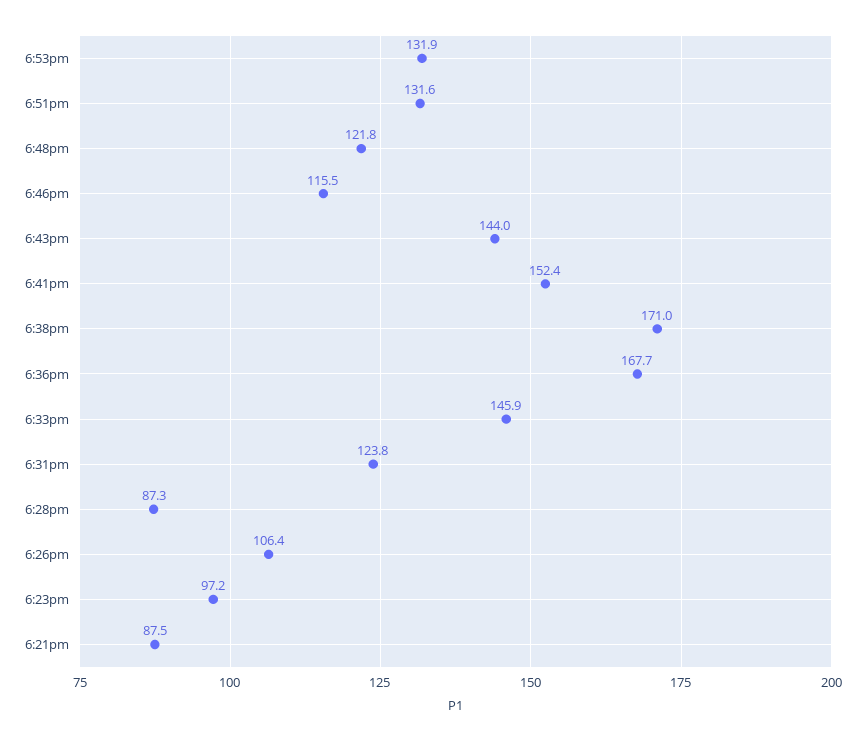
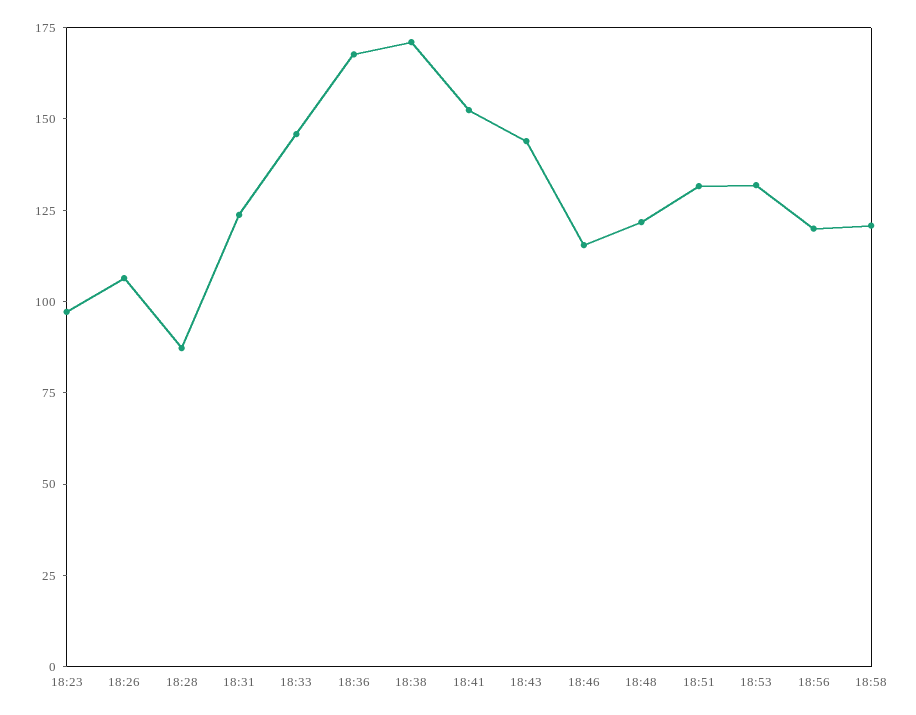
6:21pm: 87.5 -> none
18:56: none -> 120
18:58: none -> 120

